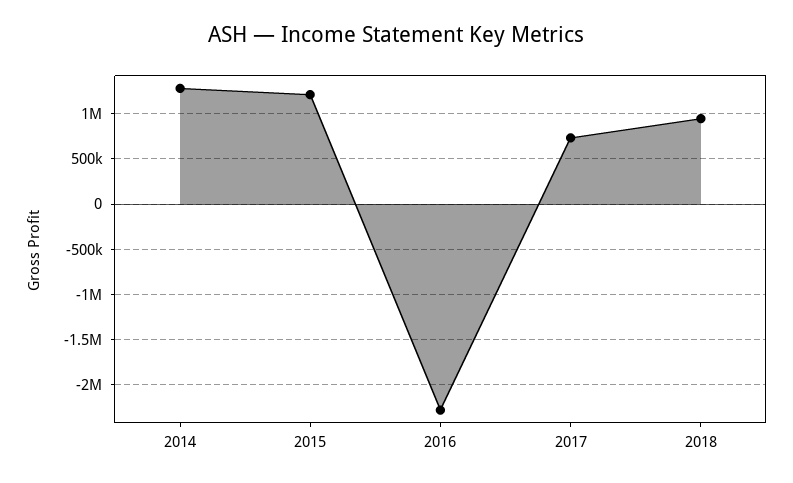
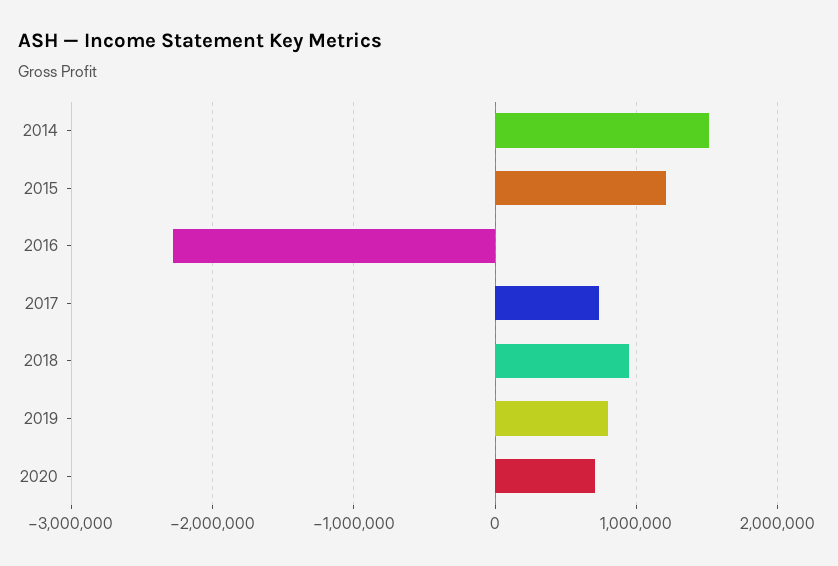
2014: 1300000 -> 1500000
2019: none -> 800000
2020: none -> 700000

